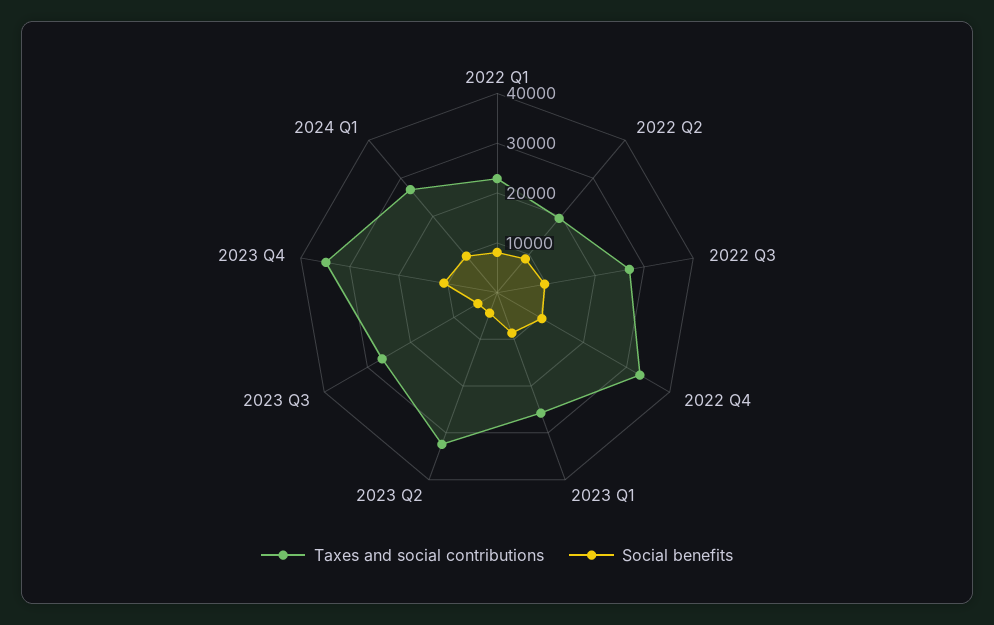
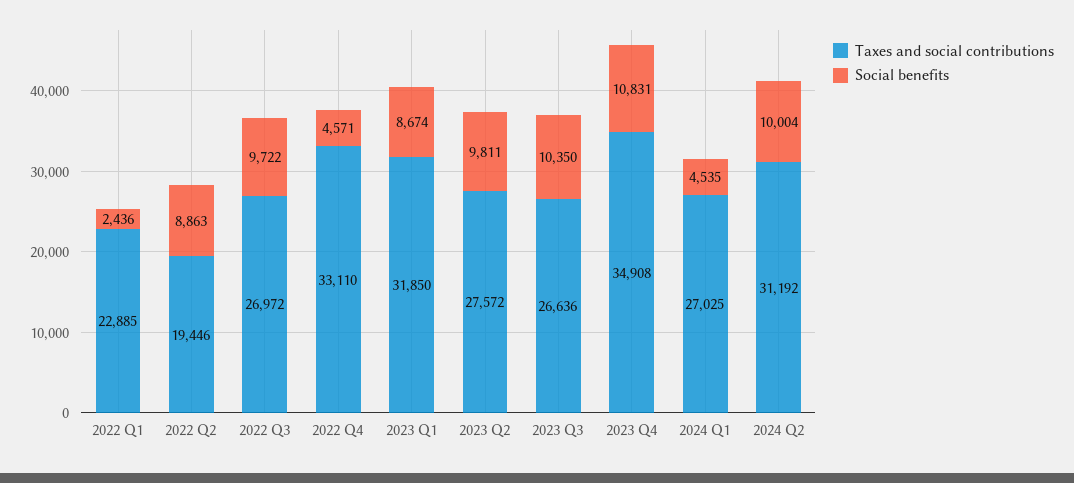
Social benefits, 2022 Q1: 8000 -> 2436
Social benefits, 2022 Q4: 10000 -> 4571
Taxes and social contributions, 2023 Q1: 26000 -> 31850
Taxes and social contributions, 2023 Q2: 32000 -> 27572
Social benefits, 2023 Q2: 4000 -> 9811
Social benefits, 2023 Q3: 4000 -> 10350
Social benefits, 2024 Q1: 10000 -> 4535
Taxes and social contributions, 2024 Q2: none -> 31192
Social benefits, 2024 Q2: none -> 10004

